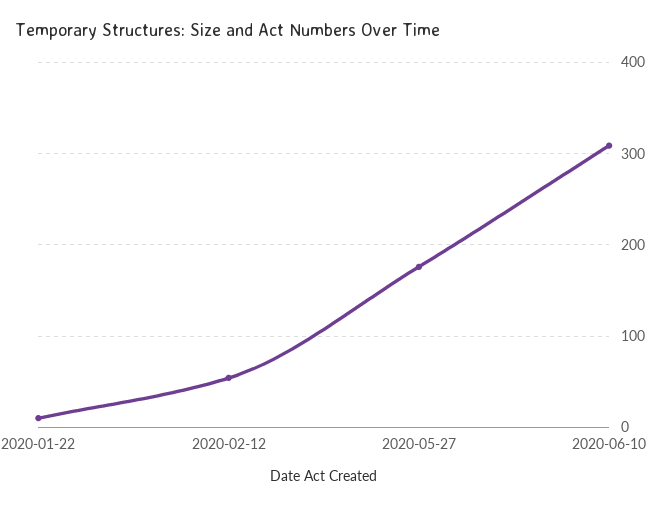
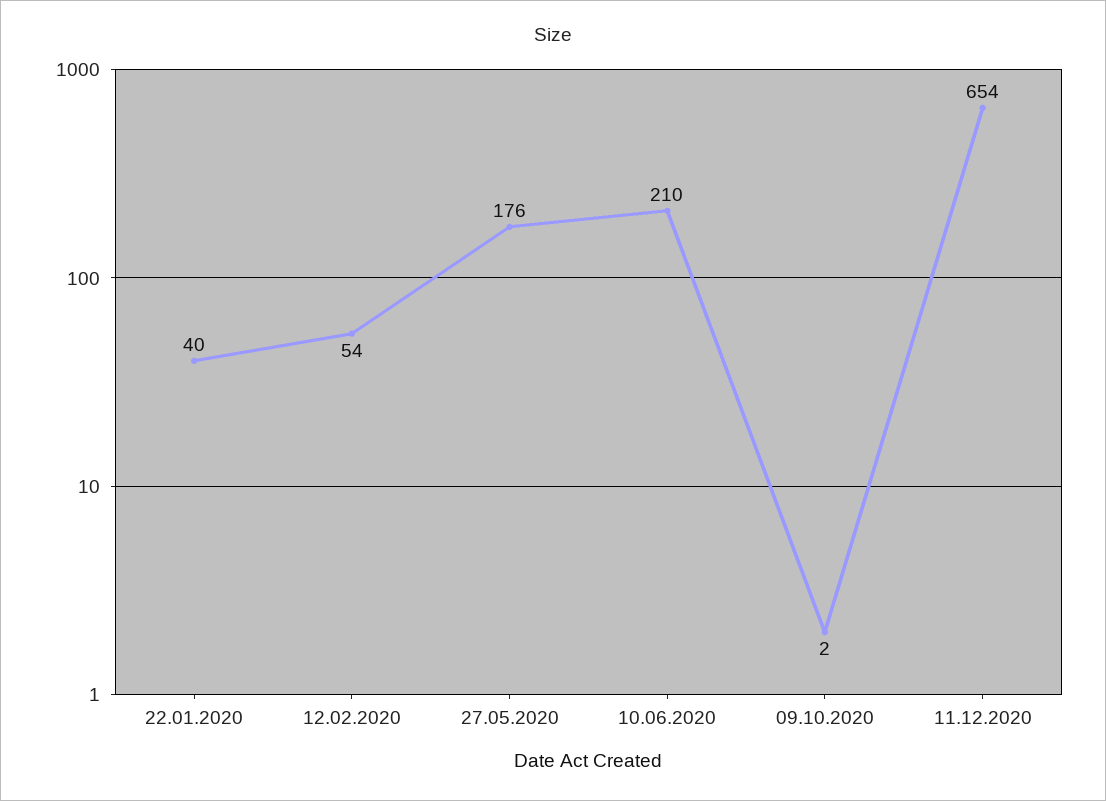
2020-01-22: 10 -> 40
2020-06-10: 310 -> 210
09.10.2020: none -> 2
11.12.2020: none -> 654

